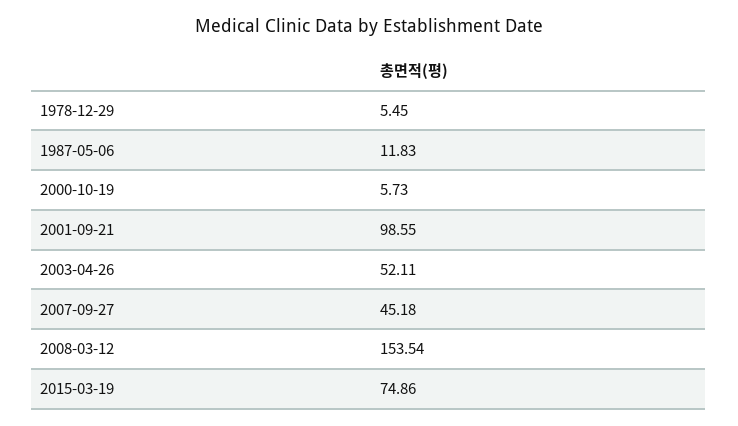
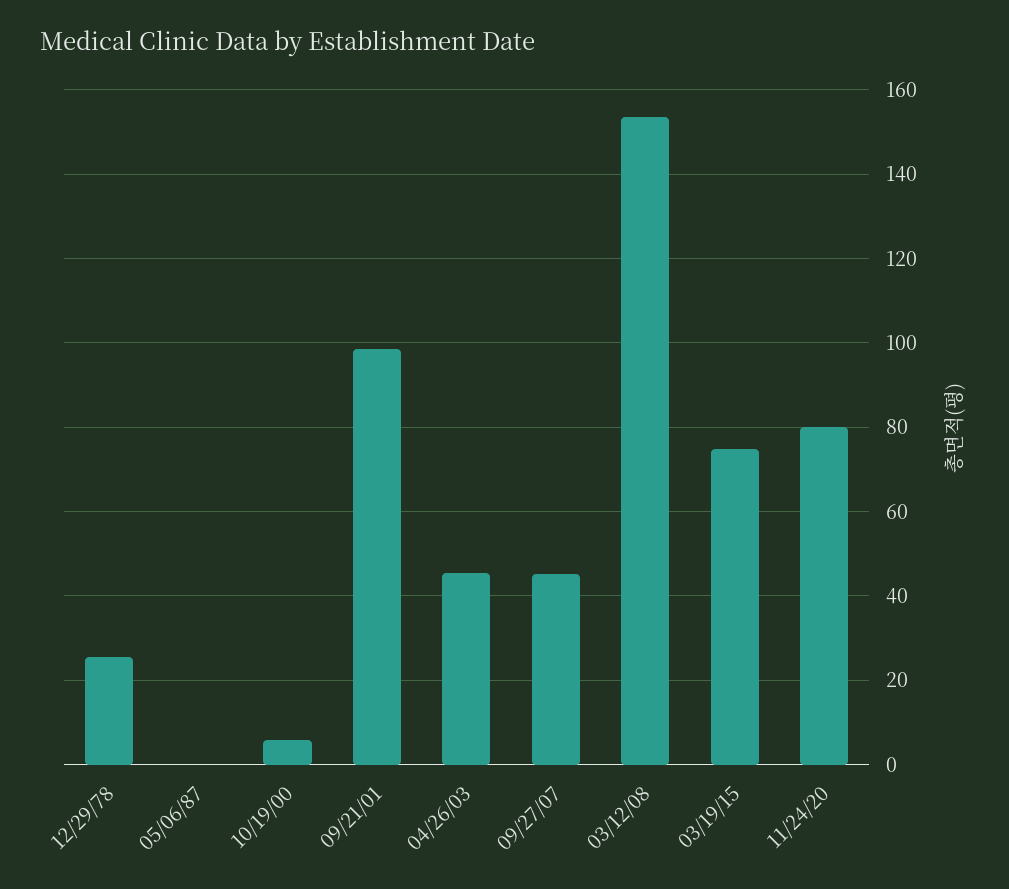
1978-12-29: 5.45 -> 26
1987-05-06: 11.83 -> 0
2003-04-26: 52.11 -> 46
11/24/20: none -> 80

